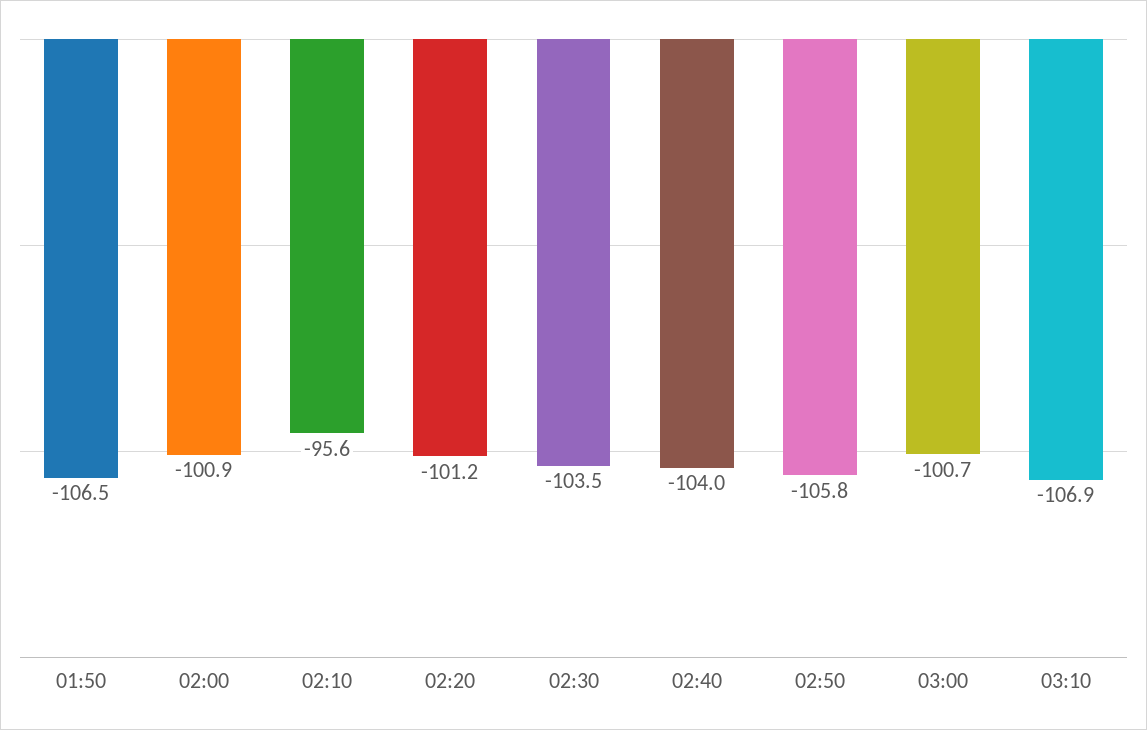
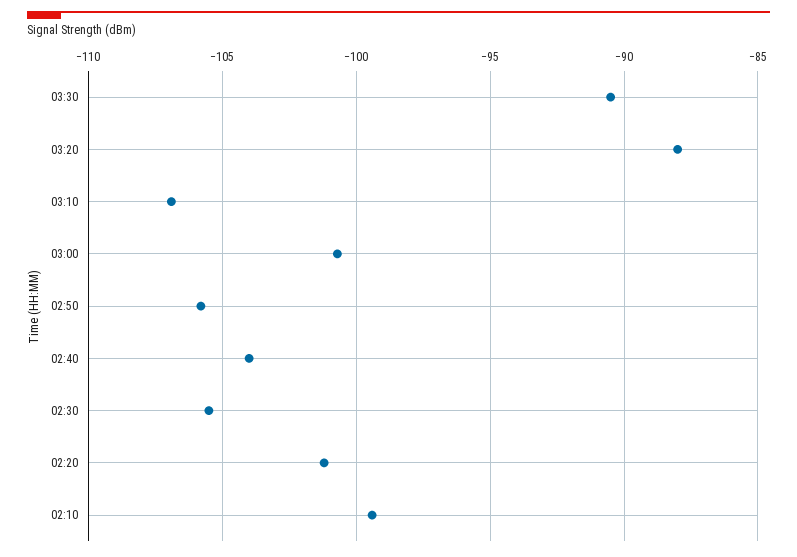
01:50: -106.5 -> none
02:00: -100.9 -> none
02:10: -95.6 -> -99.5
02:30: -103.5 -> -105.5
03:30: none -> -90.5
03:20: none -> -88

